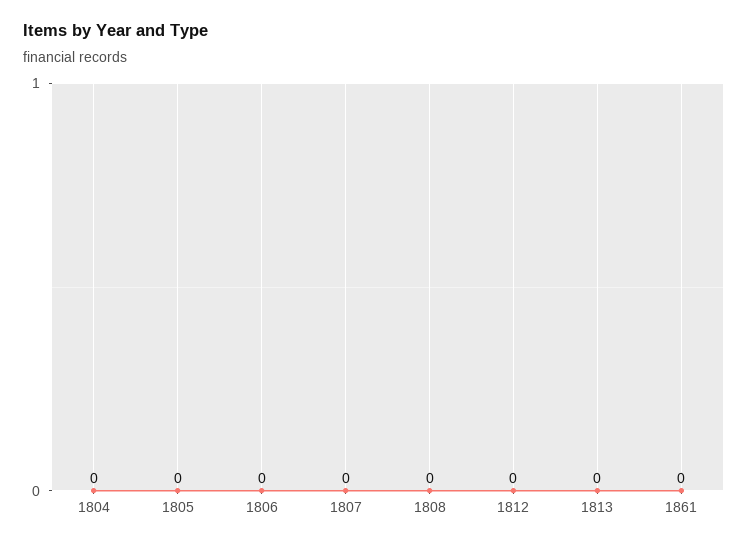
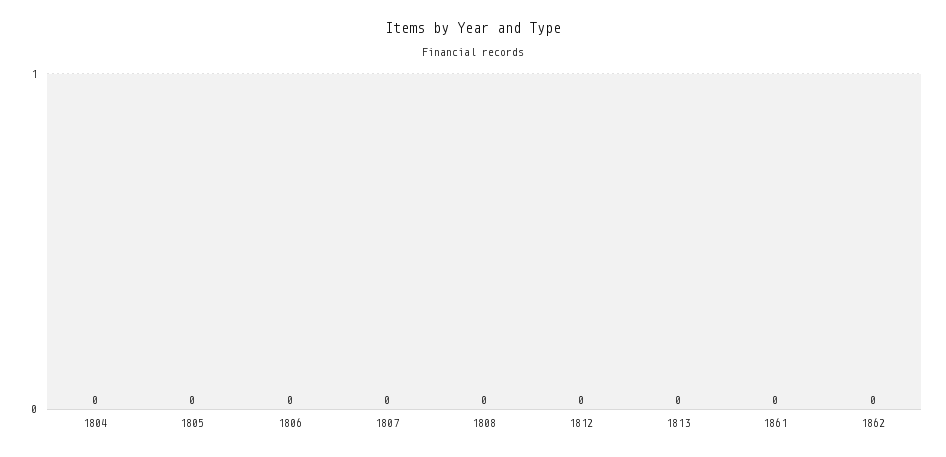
1862: none -> 0

